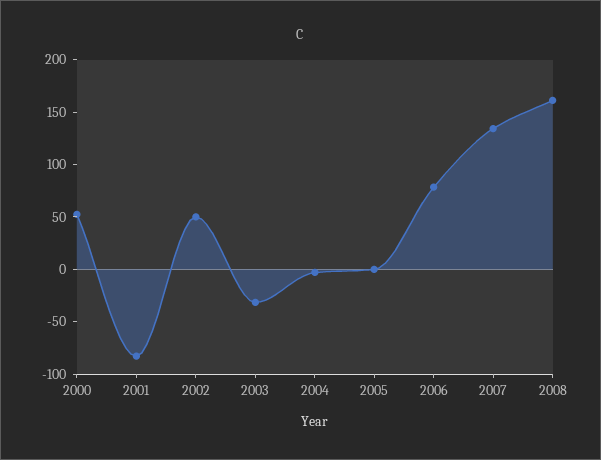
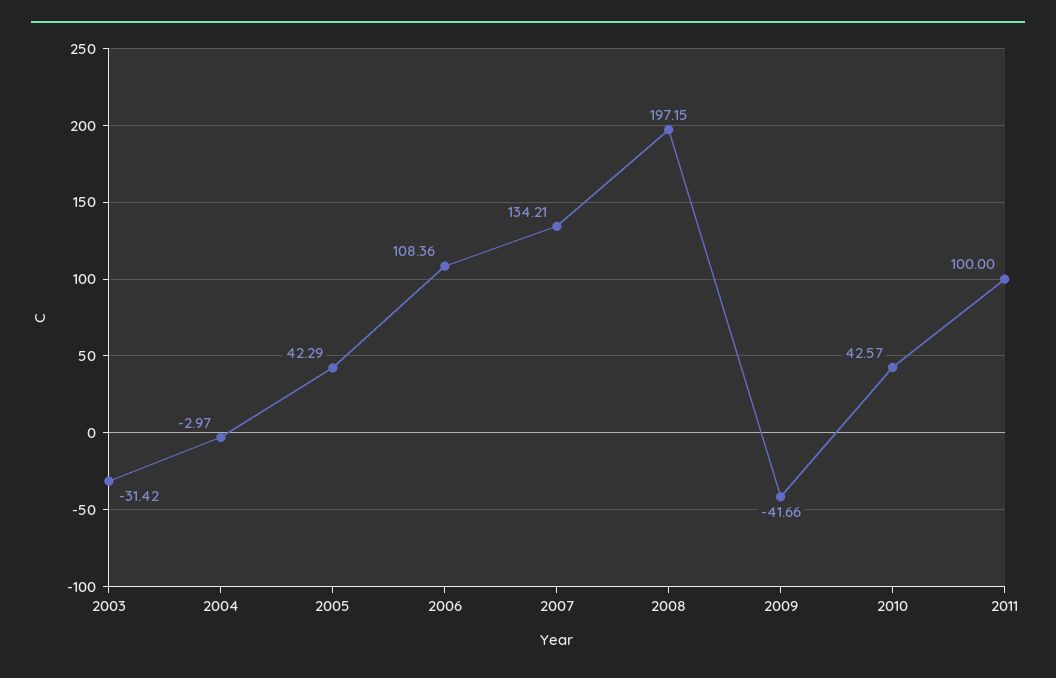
2000: 50 -> none
2001: -80 -> none
2002: 50 -> none
2005: 0 -> 42.29
2006: 80 -> 108.36
2008: 160 -> 197.15
2009: none -> -41.66
2010: none -> 42.57
2011: none -> 100

